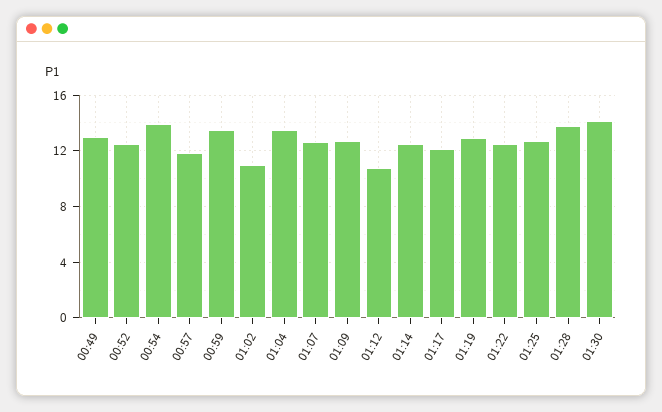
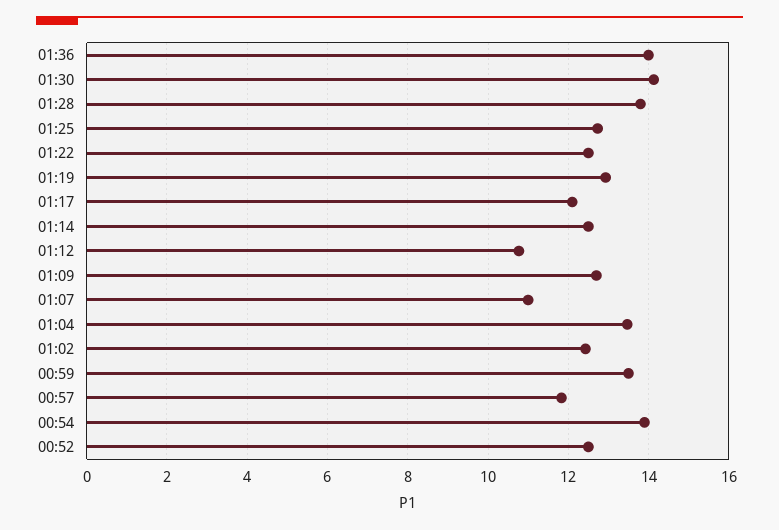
00:49: 13 -> none
01:02: 11 -> 12.4
01:07: 12.5 -> 11
01:36: none -> 14

